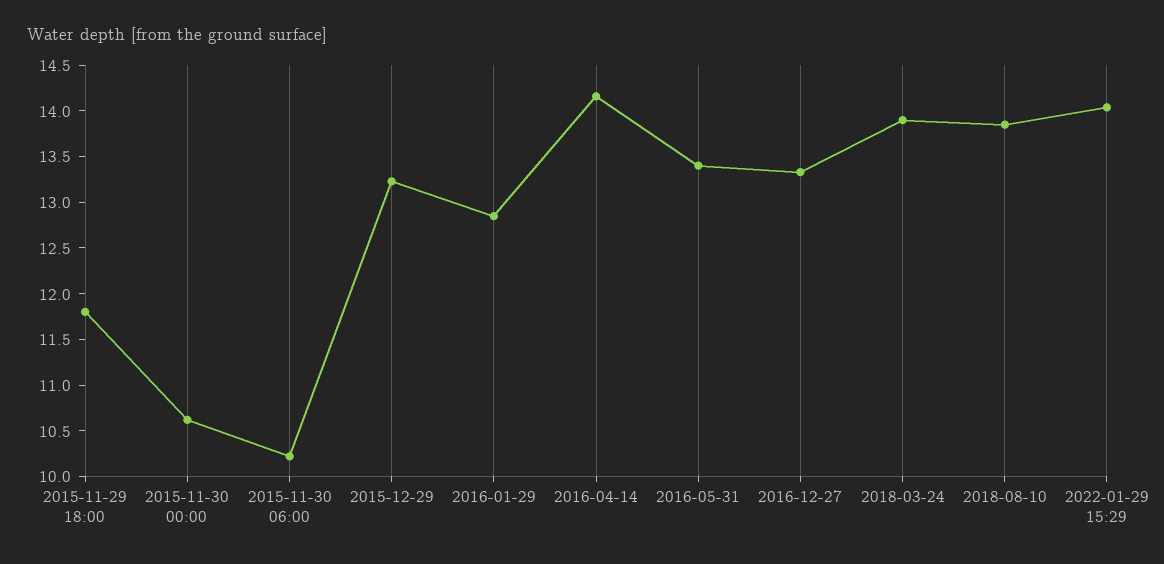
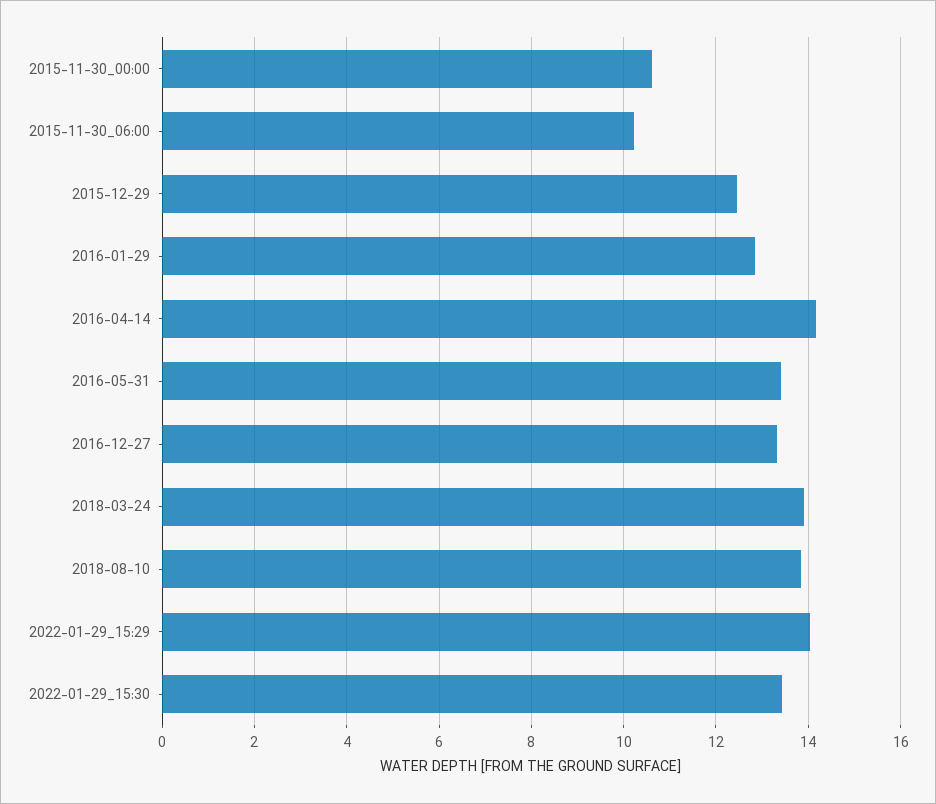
2015-11-29 18:00: 11.8 -> none
2015-12-29: 13.2 -> 12.4
2022-01-29_15:30: none -> 13.4

